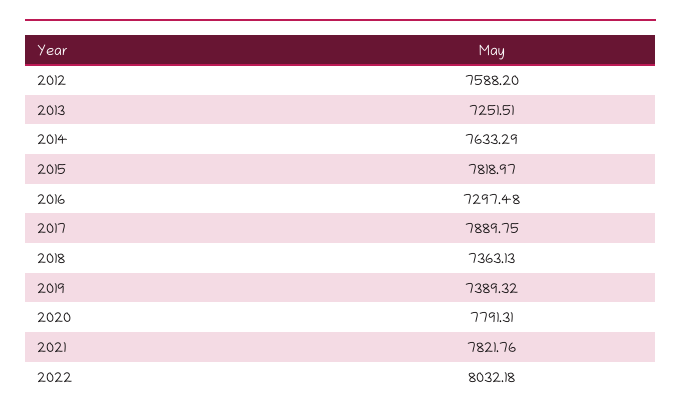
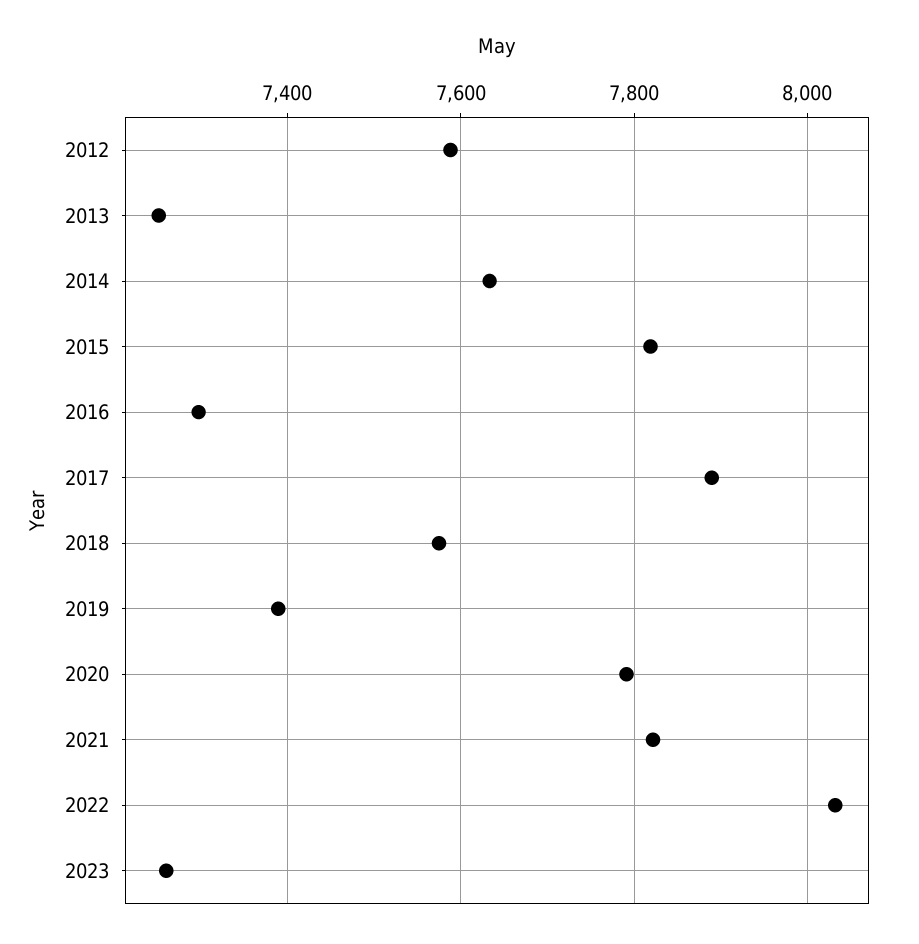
2018: 7363.13 -> 7580
2023: none -> 7260

